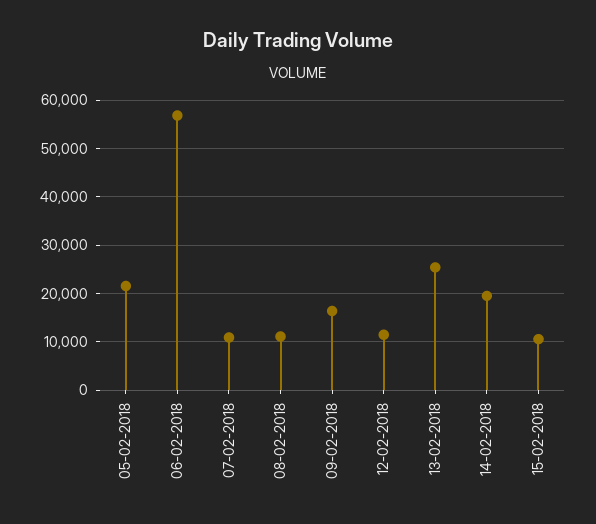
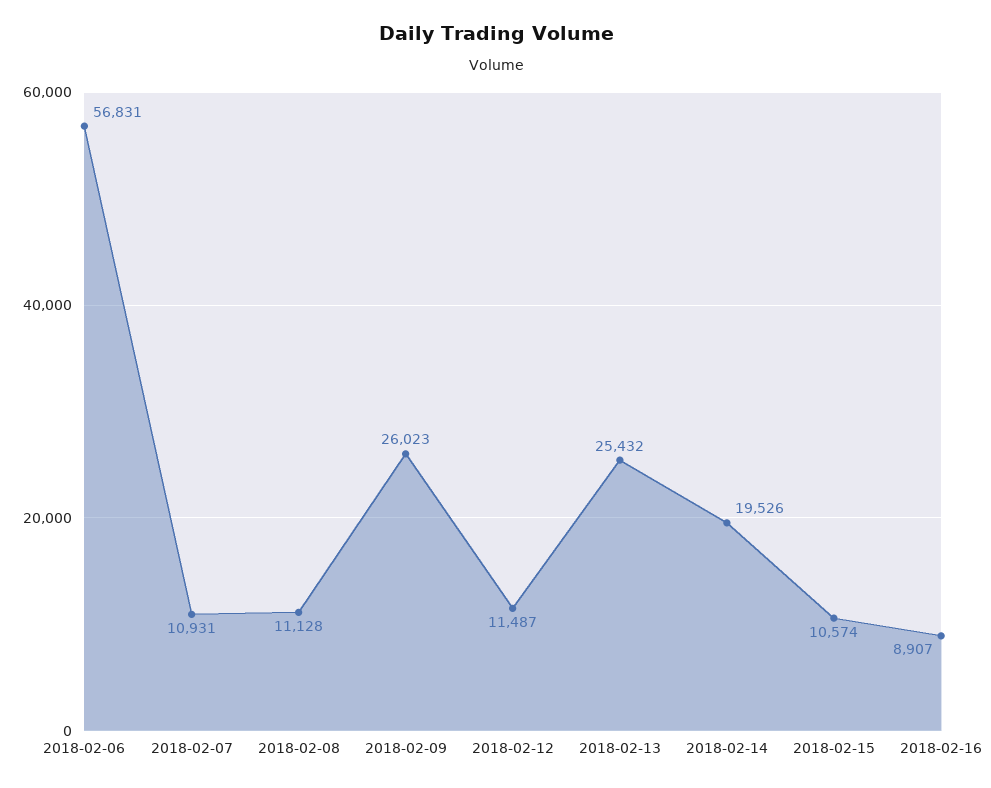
05-02-2018: 22000 -> none
09-02-2018: 16000 -> 26023
2018-02-16: none -> 8907

